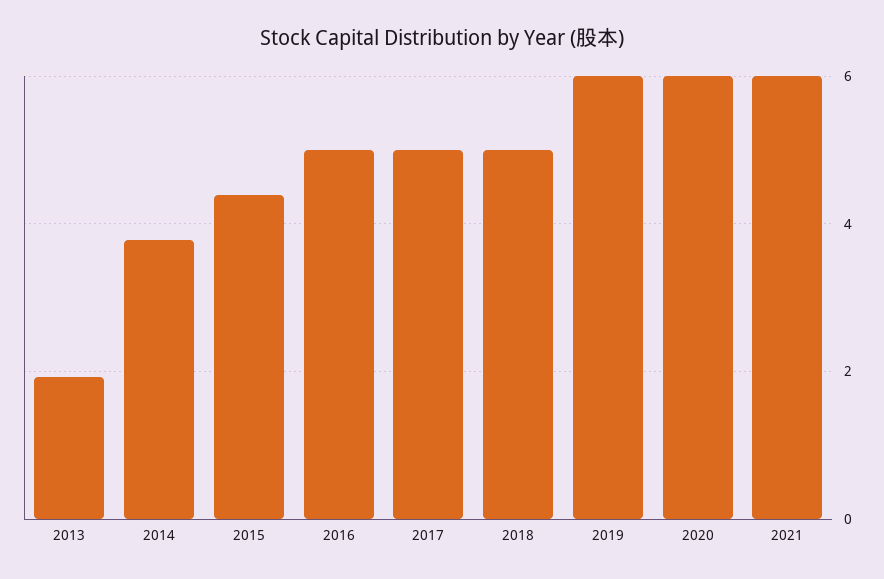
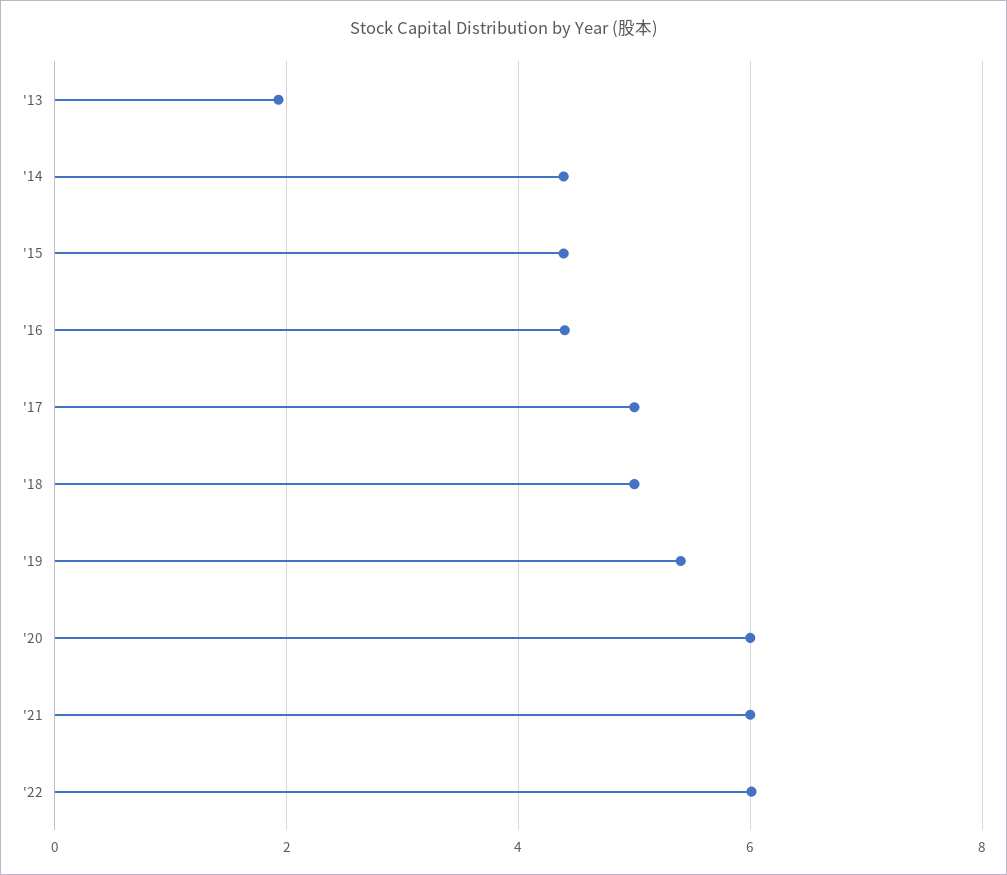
2014: 3.8 -> 4.4
2016: 5 -> 4.4
2019: 6 -> 5.4
'22: none -> 6

